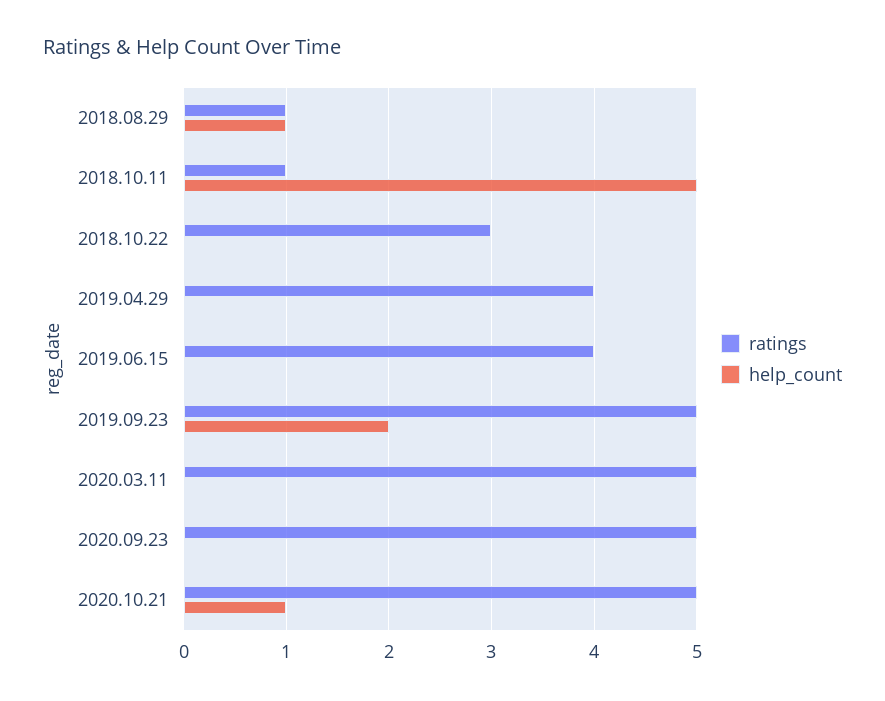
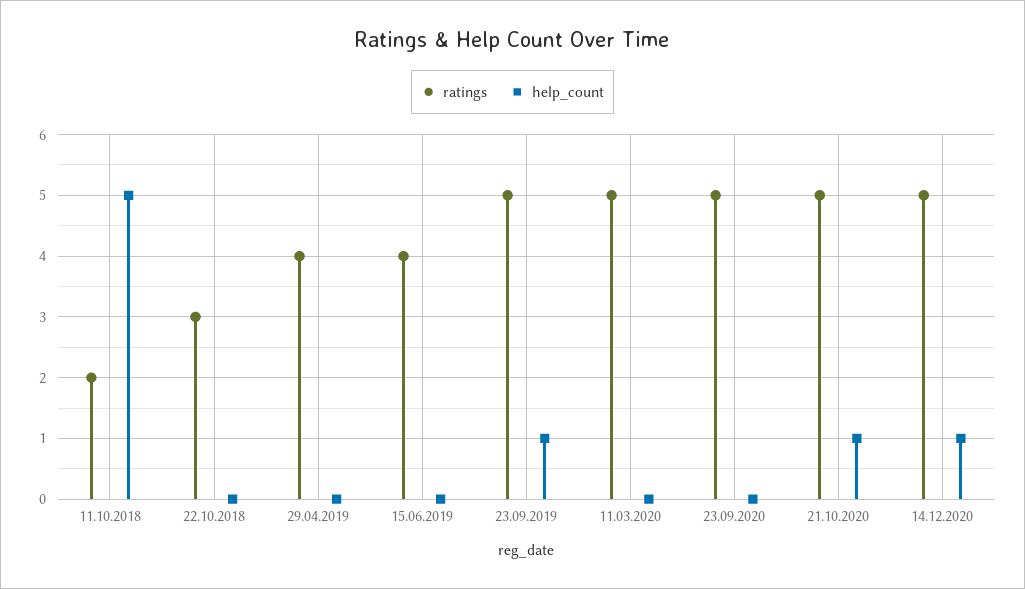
ratings, 2018.08.29: 1 -> none
help_count, 2018.08.29: 1 -> none
ratings, 2018.10.11: 1 -> 2
help_count, 2019.09.23: 2 -> 1
ratings, 14.12.2020: none -> 5
help_count, 14.12.2020: none -> 1

